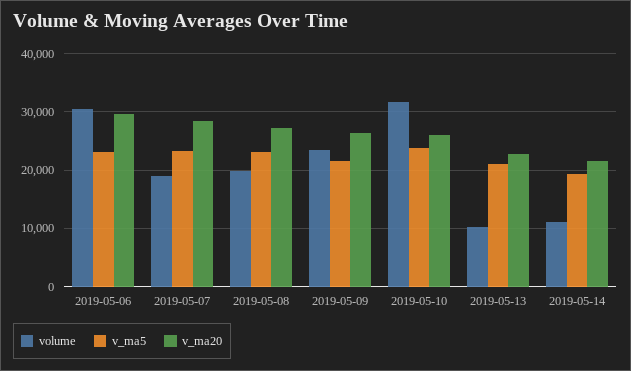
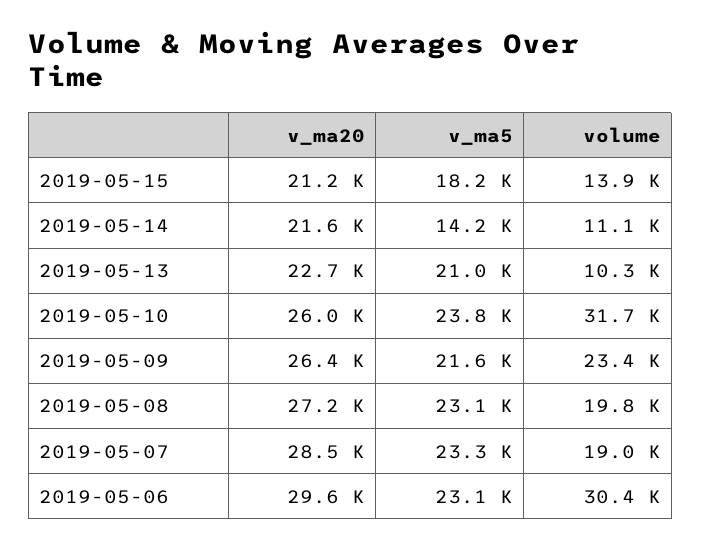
v_ma5, 2019-05-14: 20000 -> 14200
v_ma20, 2019-05-15: none -> 21200
v_ma5, 2019-05-15: none -> 18200
volume, 2019-05-15: none -> 13900

